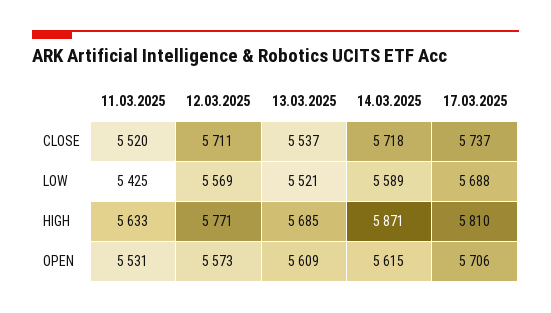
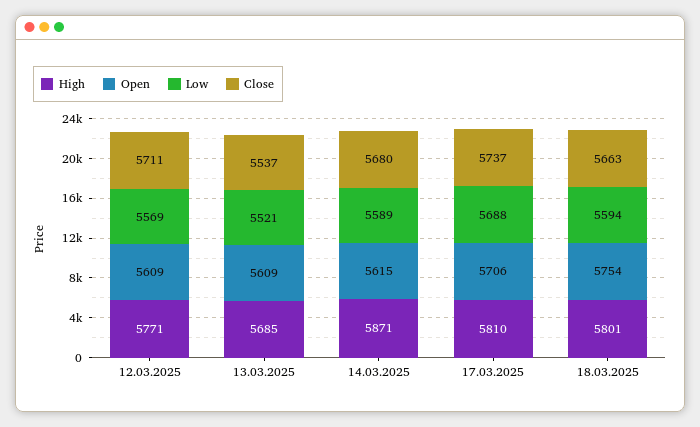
CLOSE, 11.03.2025: 5520 -> none
CLOSE, 14.03.2025: 5718 -> 5680
LOW, 11.03.2025: 5425 -> none
HIGH, 11.03.2025: 5633 -> none
OPEN, 11.03.2025: 5531 -> none
OPEN, 12.03.2025: 5573 -> 5609
HIGH, 18.03.2025: none -> 5801
OPEN, 18.03.2025: none -> 5754
LOW, 18.03.2025: none -> 5594
CLOSE, 18.03.2025: none -> 5663

